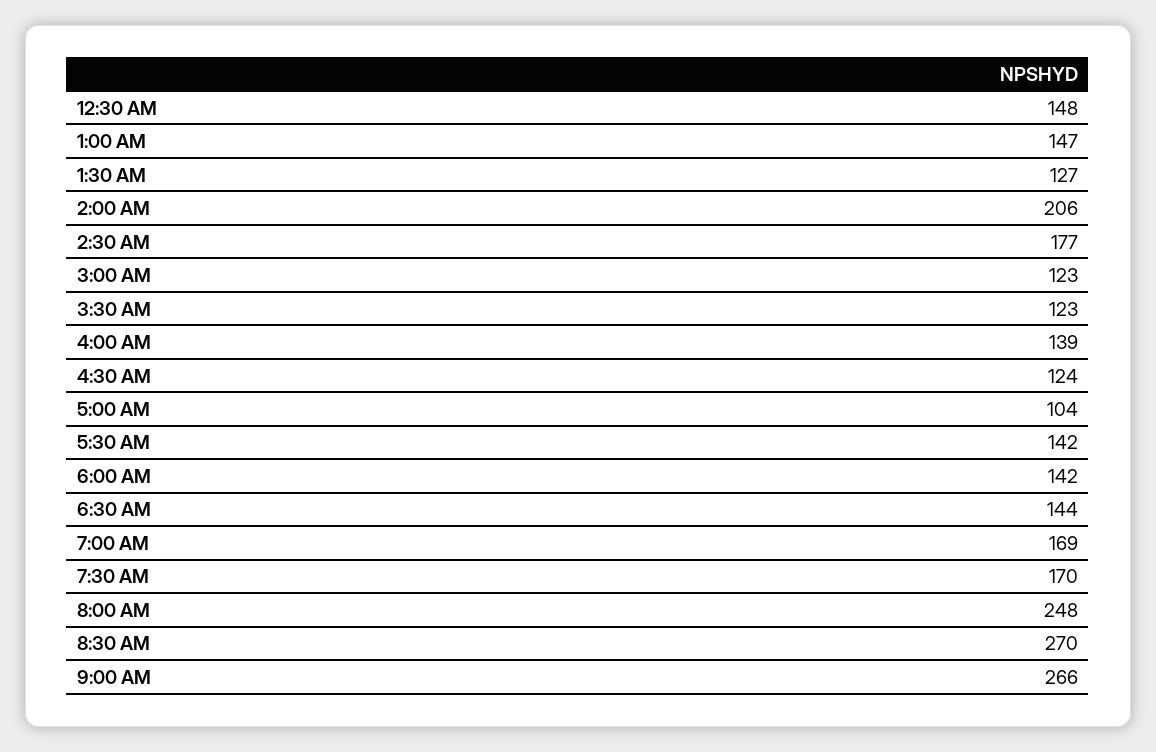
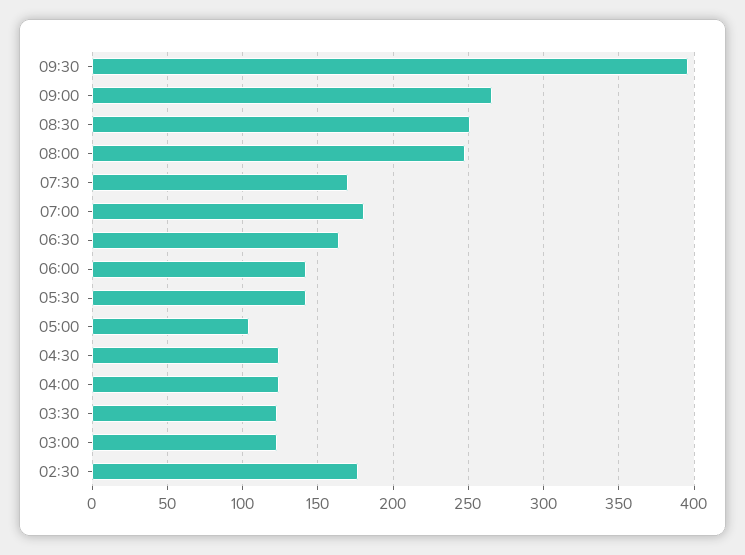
12:30 AM: 148 -> none
1:00 AM: 147 -> none
1:30 AM: 127 -> none
2:00 AM: 206 -> none
4:00 AM: 139 -> 125
6:30 AM: 144 -> 165
7:00 AM: 169 -> 180
8:30 AM: 270 -> 250
09:30: none -> 395

